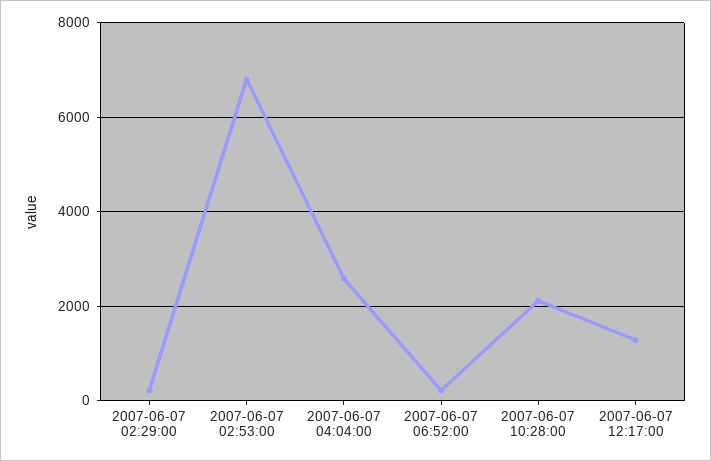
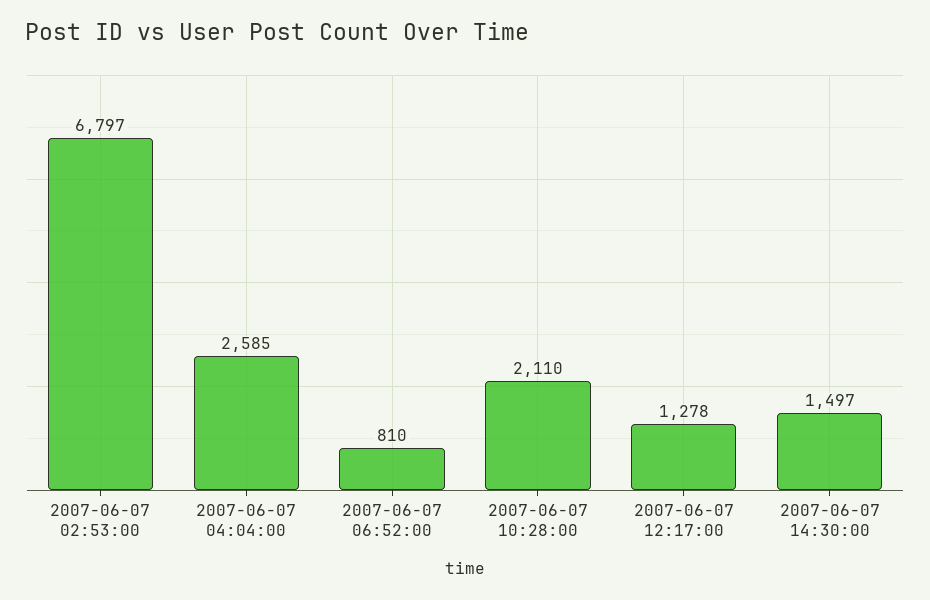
2007-06-07 02:29:00: 200 -> none
2007-06-07 06:52:00: 200 -> 810
2007-06-07 14:30:00: none -> 1497

